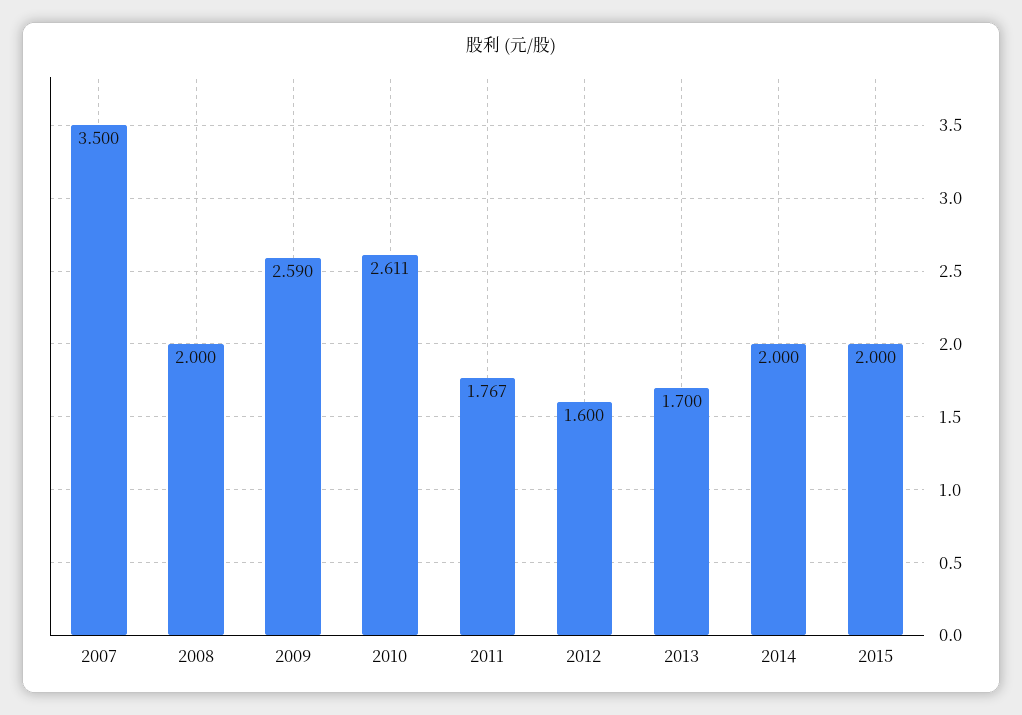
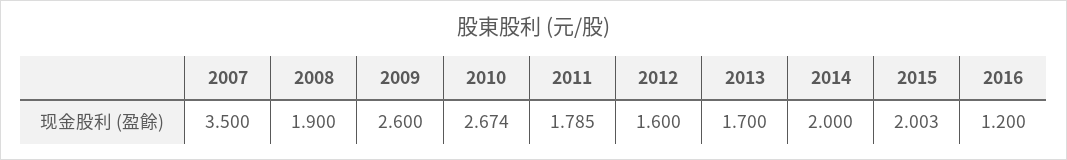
2008: 2 -> 1.9
2009: 2.59 -> 2.6
2010: 2.611 -> 2.674
2011: 1.767 -> 1.785
2015: 2 -> 2.003
2016: none -> 1.2

